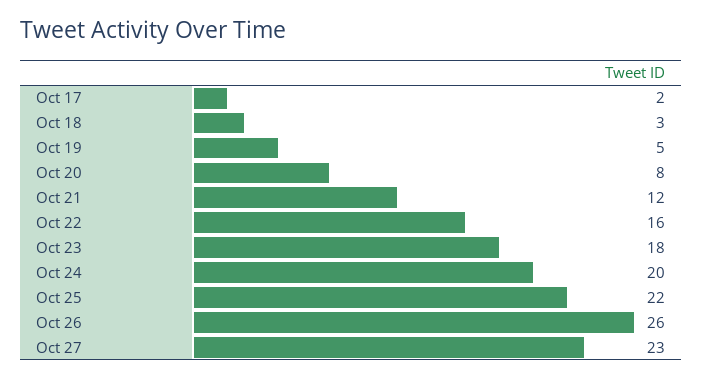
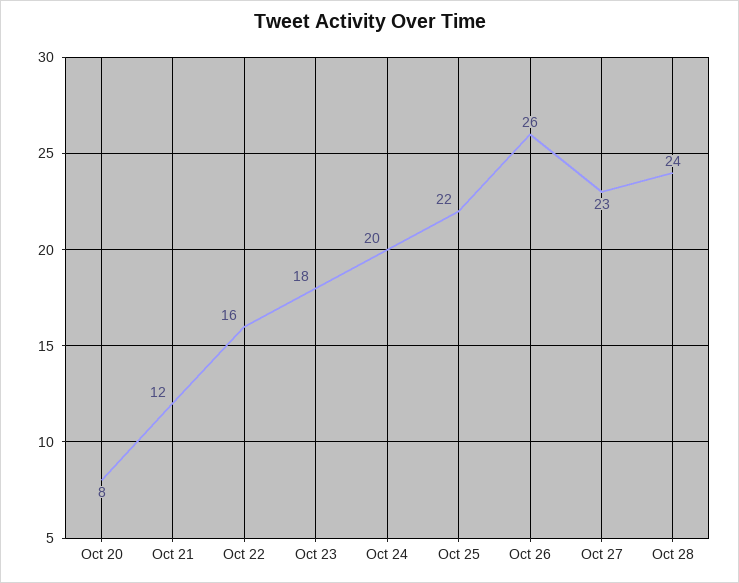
Oct 17: 2 -> none
Oct 18: 3 -> none
Oct 19: 5 -> none
Oct 28: none -> 24

